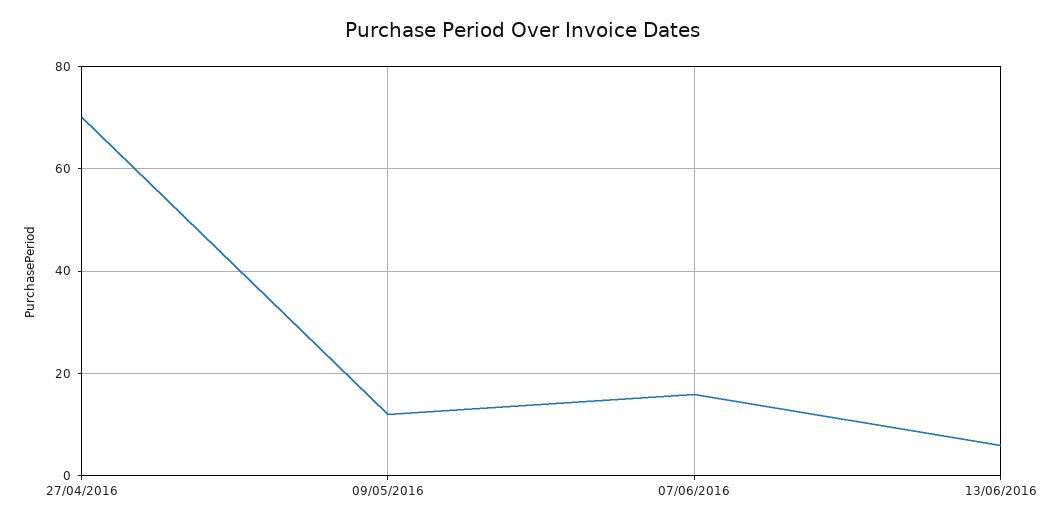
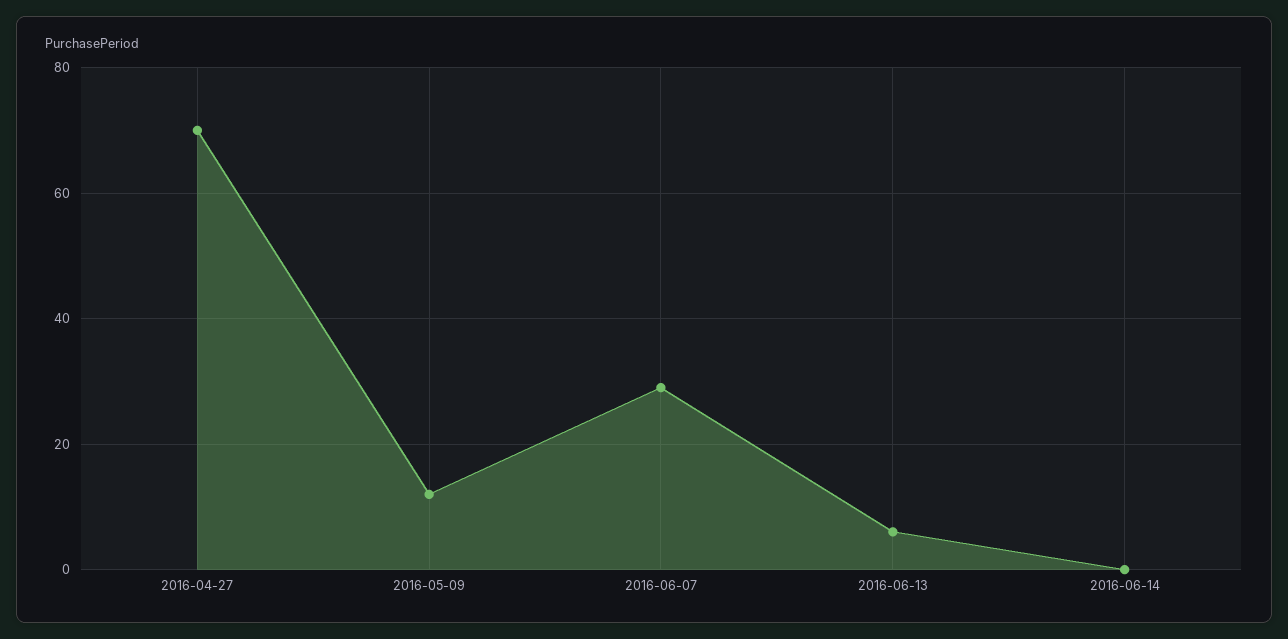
07/06/2016: 15 -> 30
2016-06-14: none -> 0

